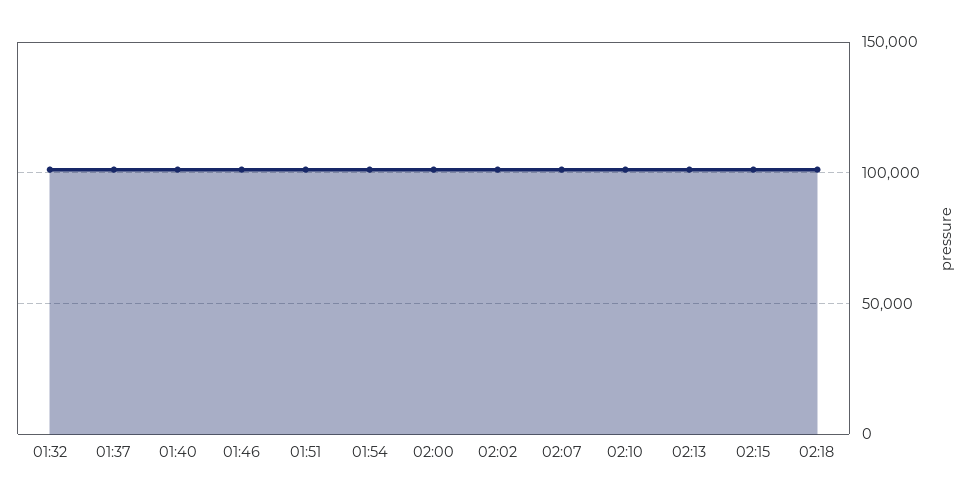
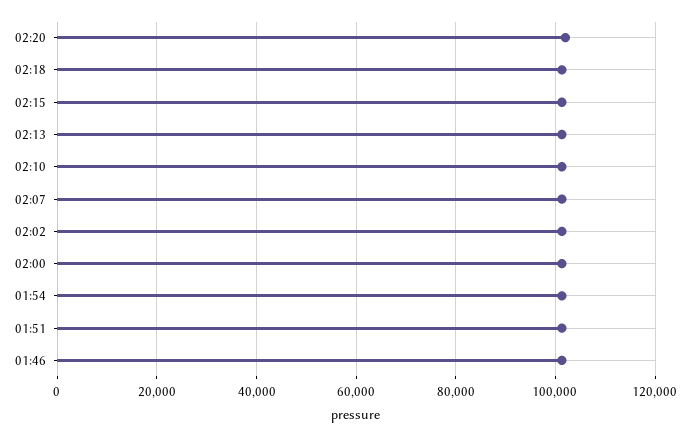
01:32: 100000 -> none
01:37: 100000 -> none
01:40: 100000 -> none
02:20: none -> 102000

